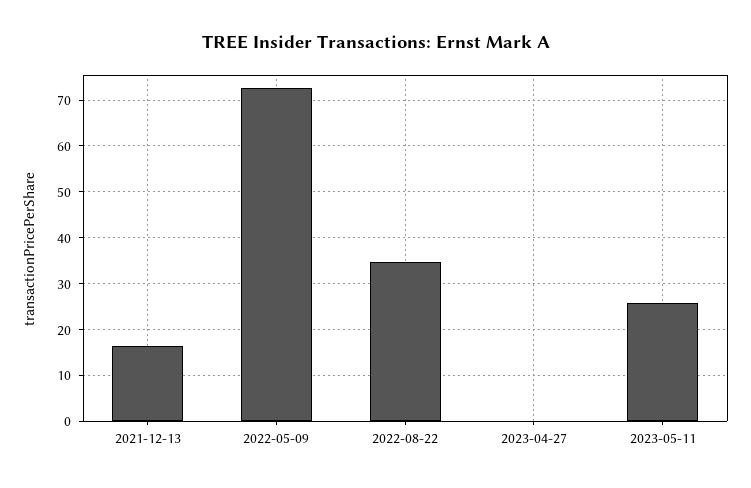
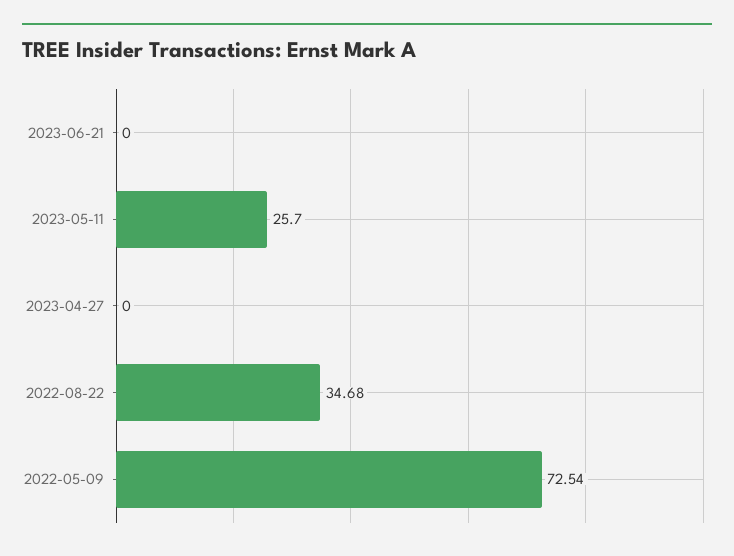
2021-12-13: 16 -> none
2023-06-21: none -> 0

